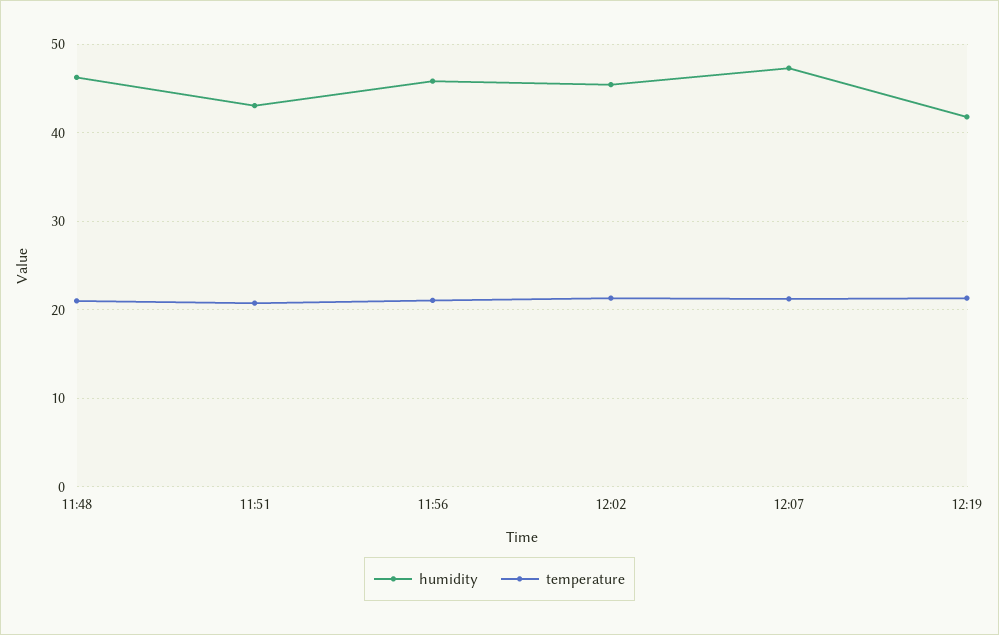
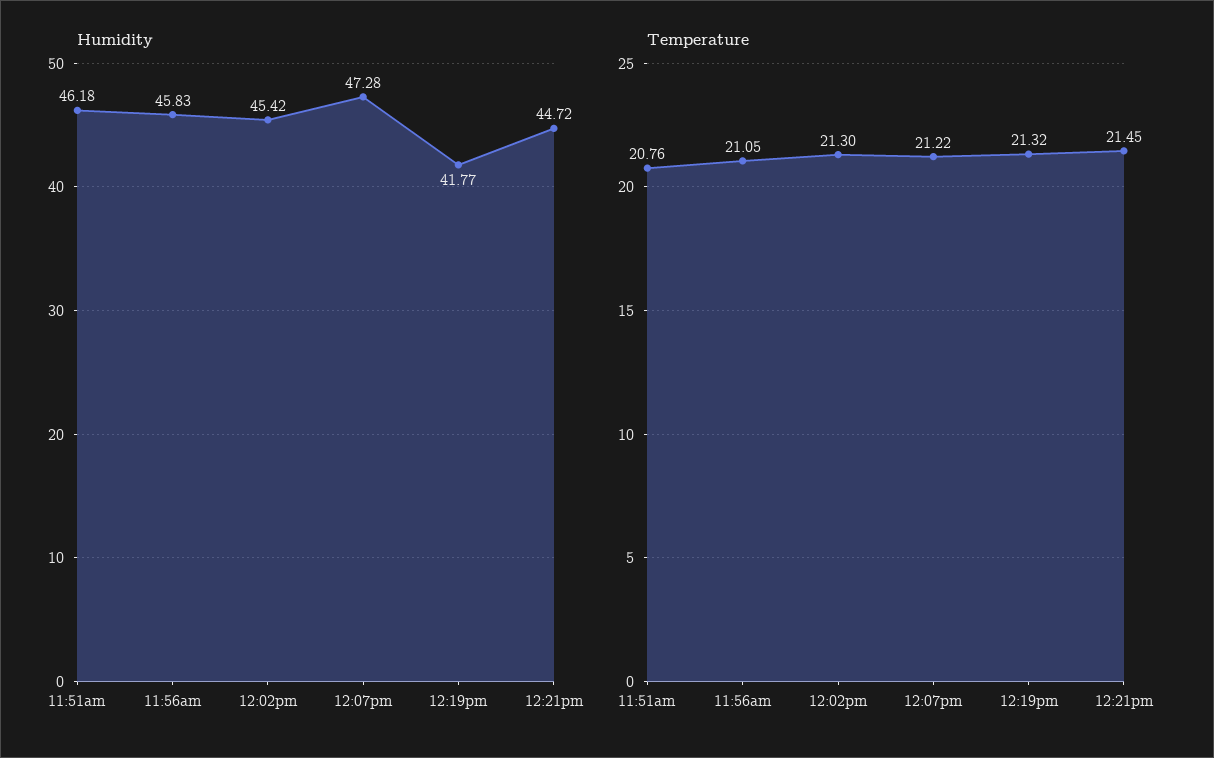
humidity, 11:48: 46 -> none
temperature, 11:48: 21 -> none
humidity, 11:51: 43 -> 46.18
humidity, 12:21pm: none -> 44.72
temperature, 12:21pm: none -> 21.45

